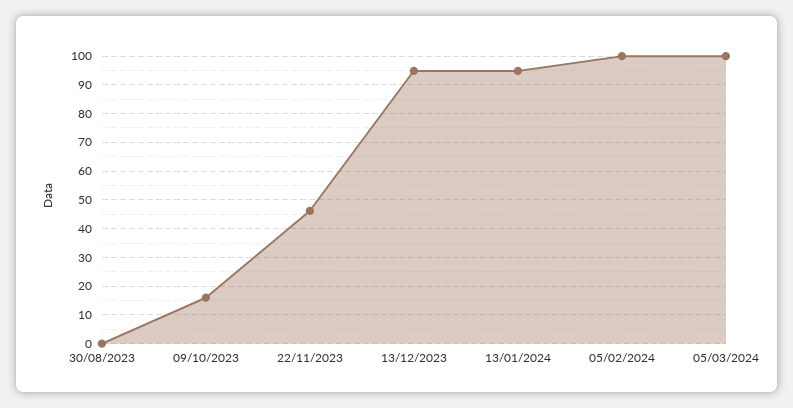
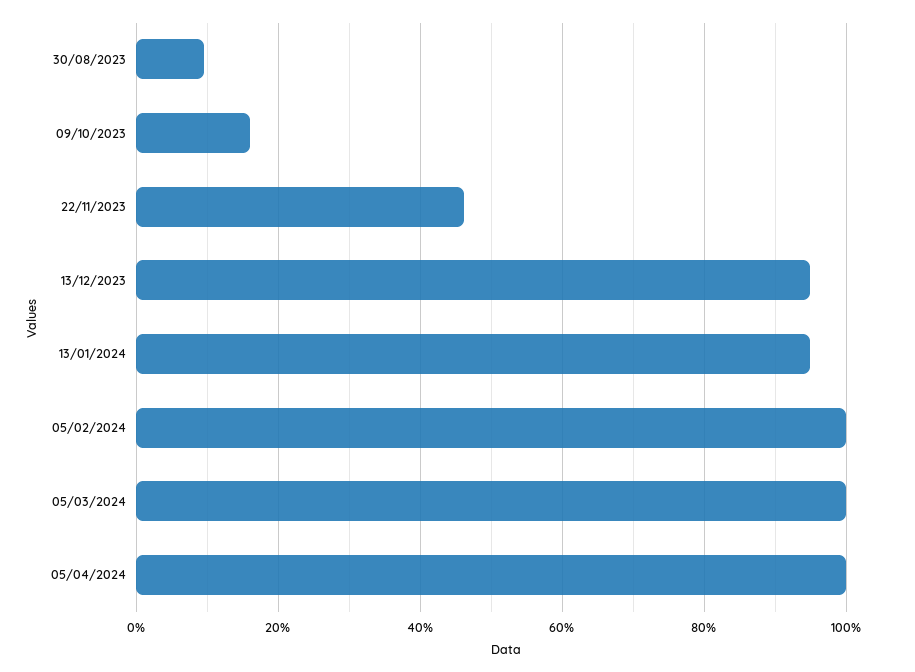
30/08/2023: 0 -> 10
05/04/2024: none -> 100

